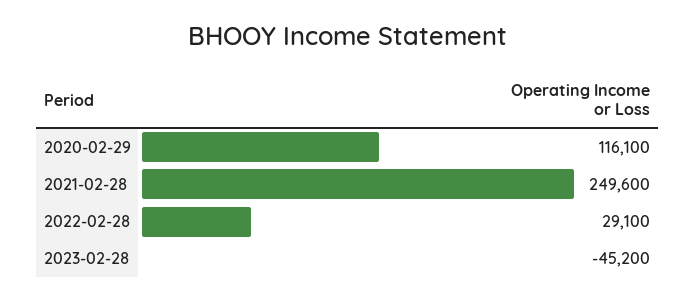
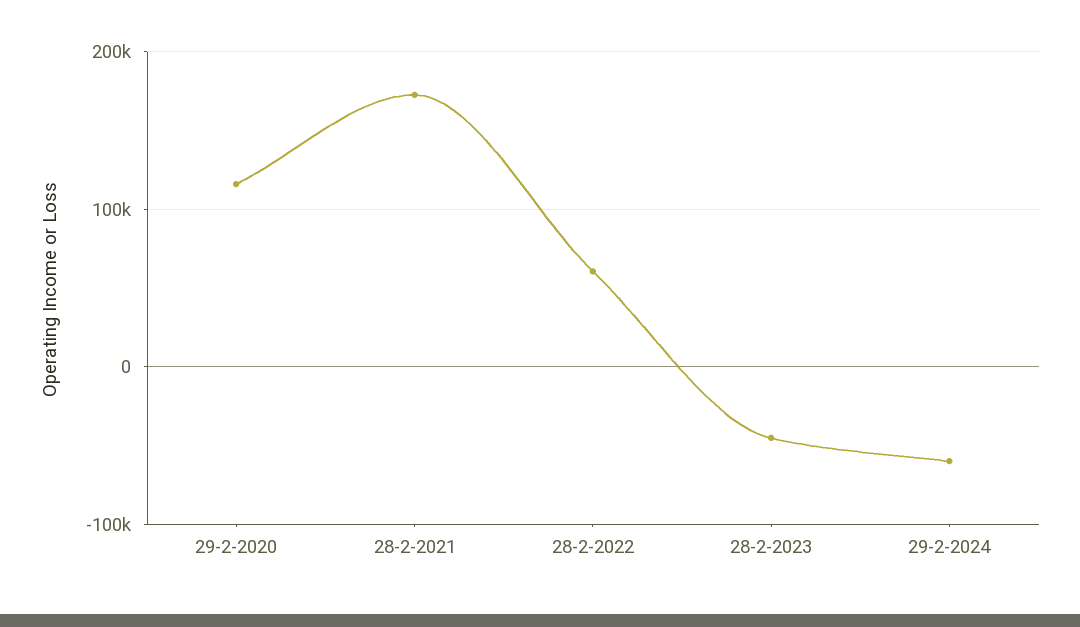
2021-02-28: 249600 -> 170000
2022-02-28: 29100 -> 60000
29-2-2024: none -> -60000

